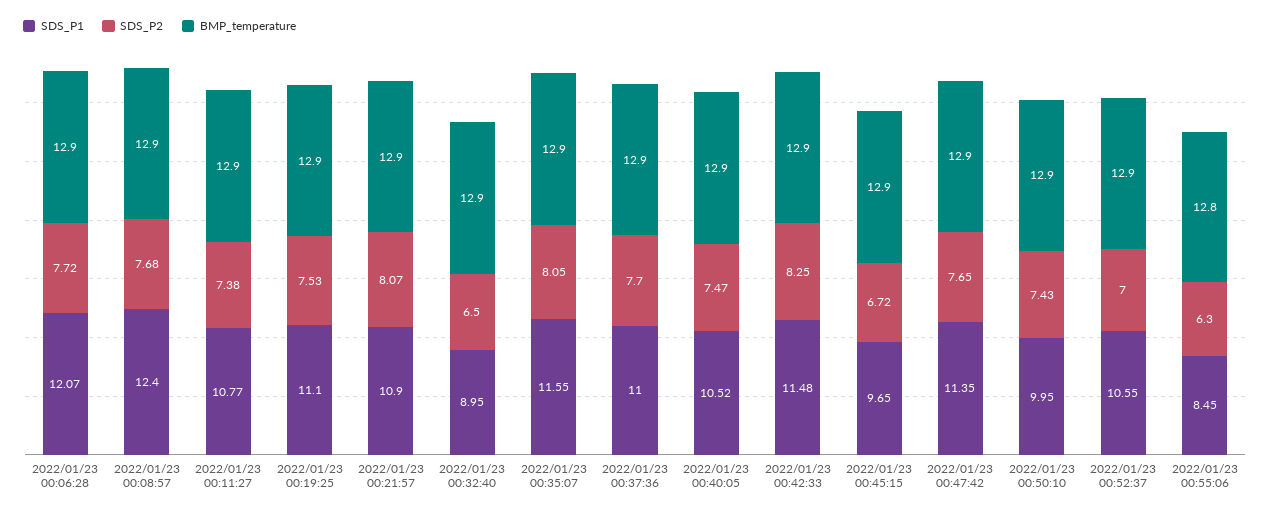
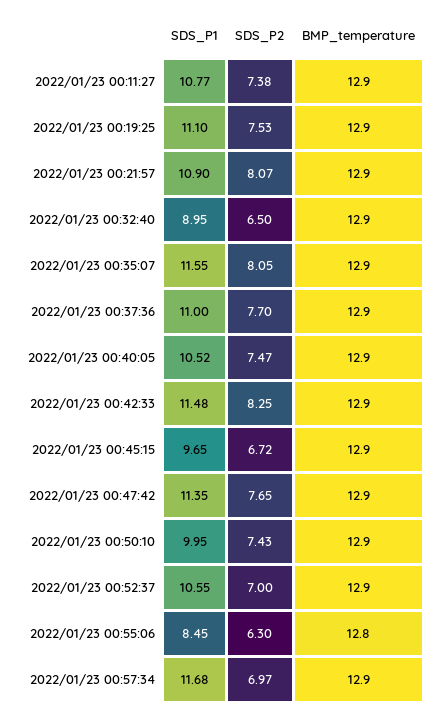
SDS_P1, 2022/01/23 00:06:28: 12.07 -> none
SDS_P2, 2022/01/23 00:06:28: 7.72 -> none
BMP_temperature, 2022/01/23 00:06:28: 12.9 -> none
SDS_P1, 2022/01/23 00:08:57: 12.4 -> none
SDS_P2, 2022/01/23 00:08:57: 7.68 -> none
BMP_temperature, 2022/01/23 00:08:57: 12.9 -> none
SDS_P1, 2022/01/23 00:57:34: none -> 11.68
SDS_P2, 2022/01/23 00:57:34: none -> 6.97
BMP_temperature, 2022/01/23 00:57:34: none -> 12.9

